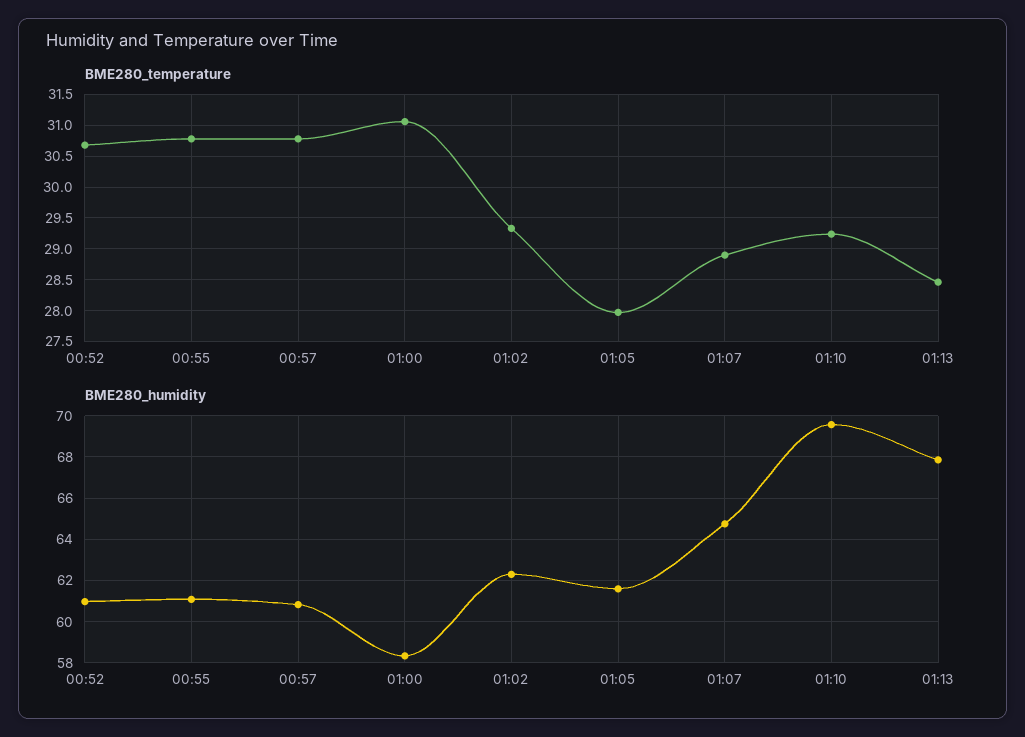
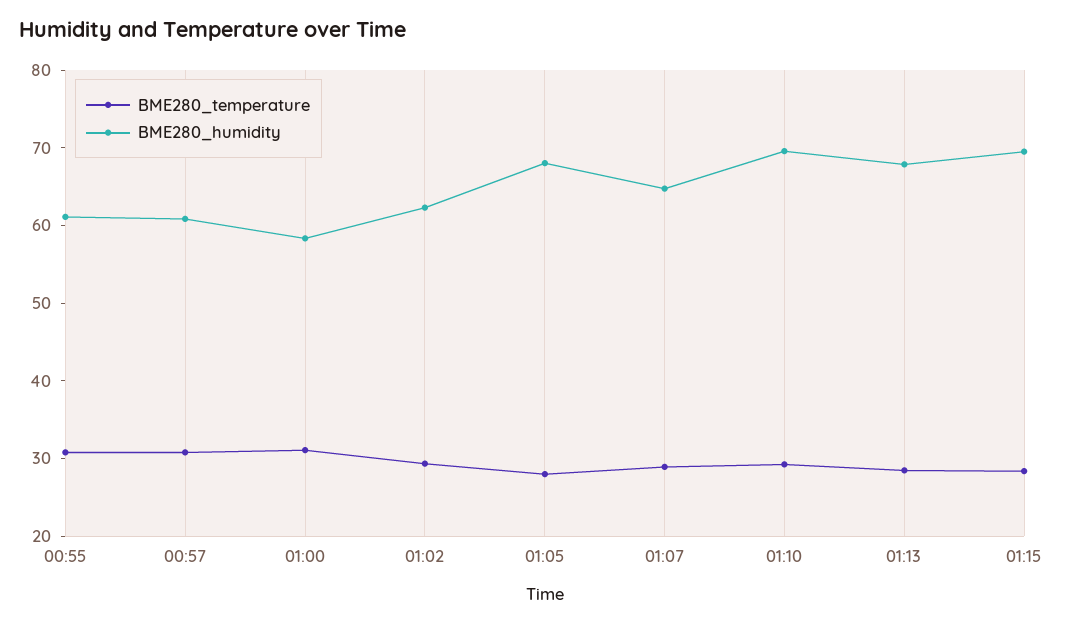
BME280_temperature, 00:52: 30.7 -> none
BME280_humidity, 00:52: 61 -> none
BME280_humidity, 01:05: 61.5 -> 68
BME280_temperature, 01:15: none -> 28
BME280_humidity, 01:15: none -> 70

